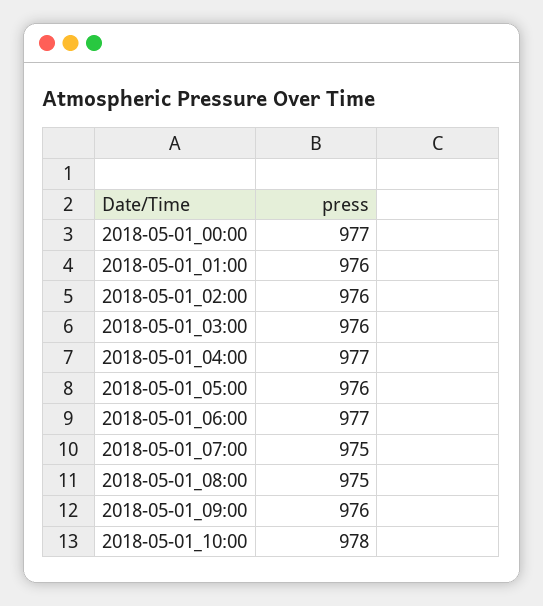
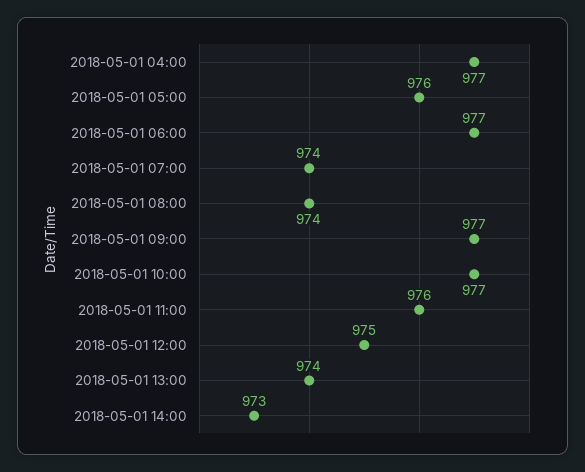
2018-05-01_00:00: 977 -> none
2018-05-01_01:00: 976 -> none
2018-05-01_02:00: 976 -> none
2018-05-01_03:00: 976 -> none
2018-05-01_07:00: 975 -> 974
2018-05-01_08:00: 975 -> 974
2018-05-01_09:00: 976 -> 977
2018-05-01_10:00: 978 -> 977
2018-05-01 11:00: none -> 976
2018-05-01 12:00: none -> 975
2018-05-01 13:00: none -> 974
2018-05-01 14:00: none -> 973

